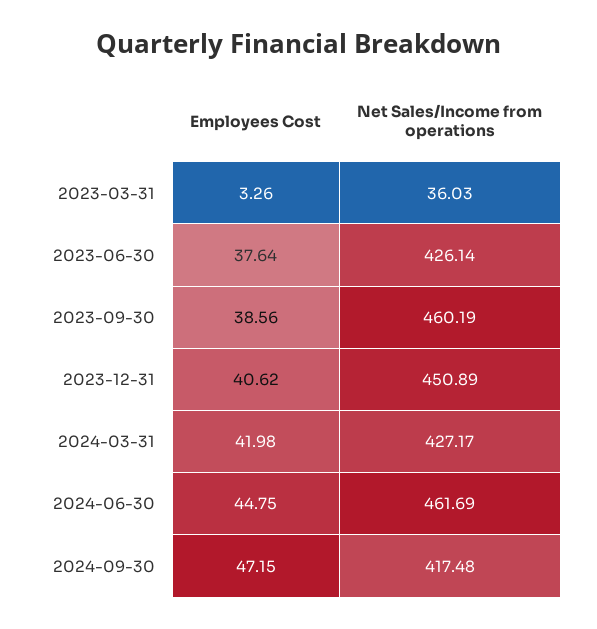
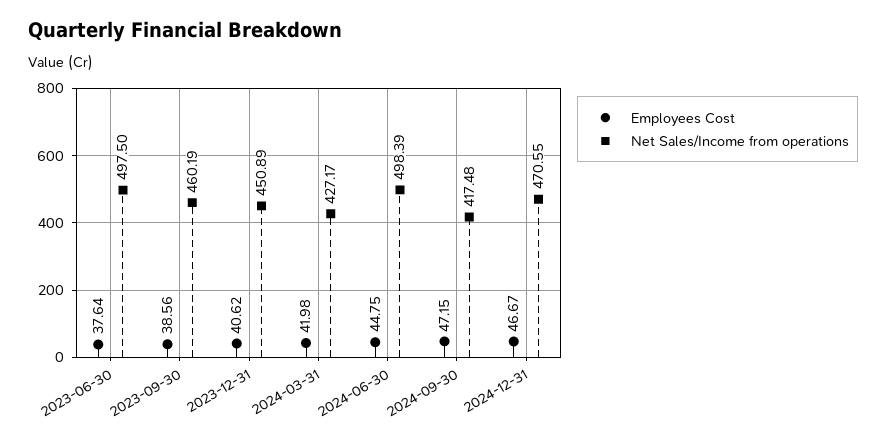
Employees Cost, 2023-03-31: 3.26 -> none
Net Sales/Income from operations, 2023-03-31: 36.03 -> none
Net Sales/Income from operations, 2023-06-30: 426.14 -> 497.5
Net Sales/Income from operations, 2024-06-30: 461.69 -> 498.39
Employees Cost, 2024-12-31: none -> 46.67
Net Sales/Income from operations, 2024-12-31: none -> 470.55

